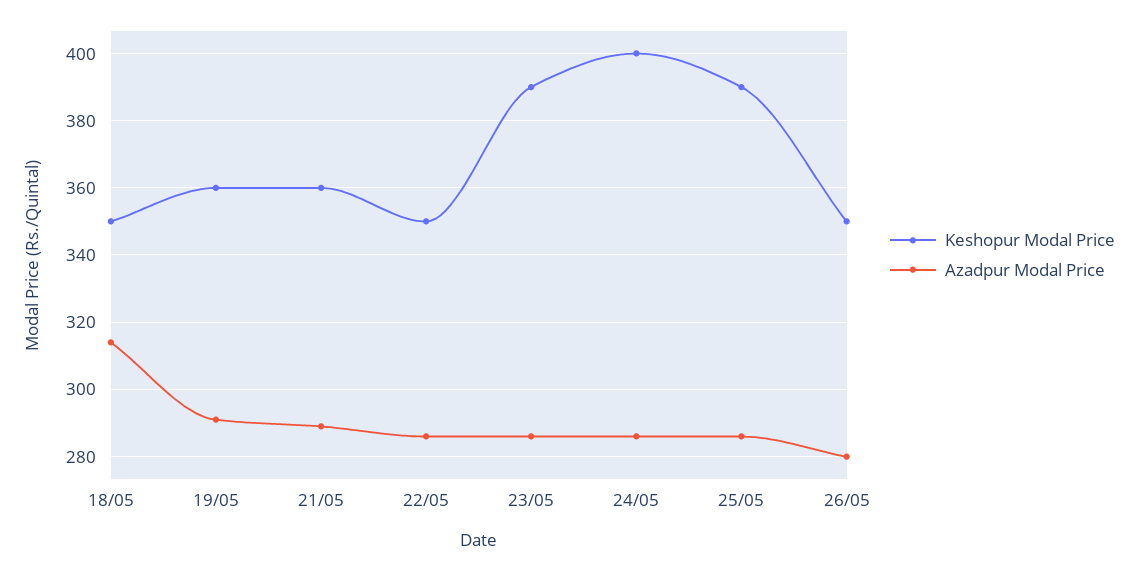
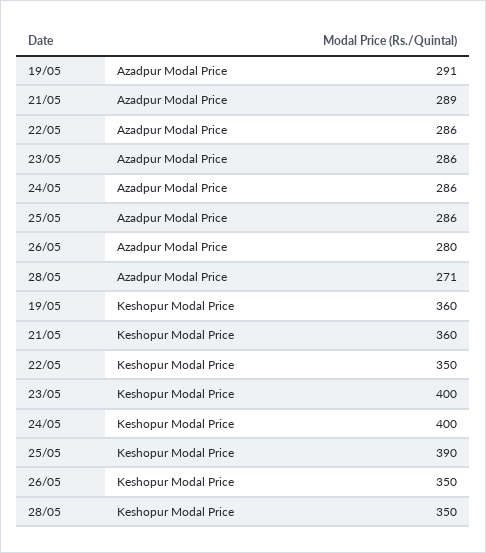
Keshopur Modal Price, 18/05: 350 -> none
Azadpur Modal Price, 18/05: 315 -> none
Keshopur Modal Price, 23/05: 390 -> 400
Azadpur Modal Price, 28/05: none -> 271
Keshopur Modal Price, 28/05: none -> 350

